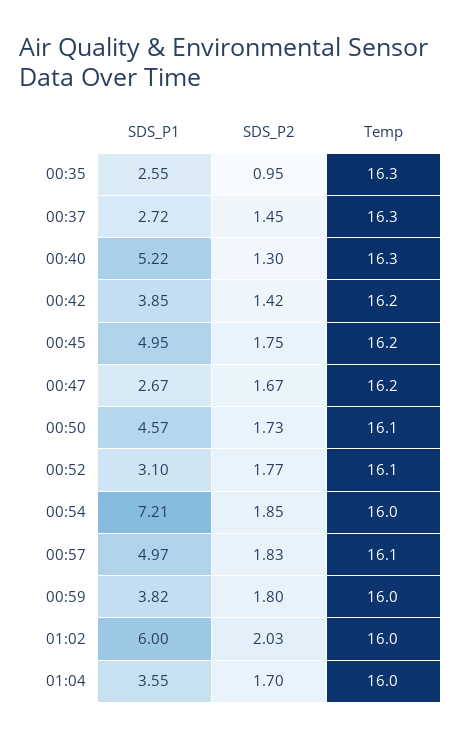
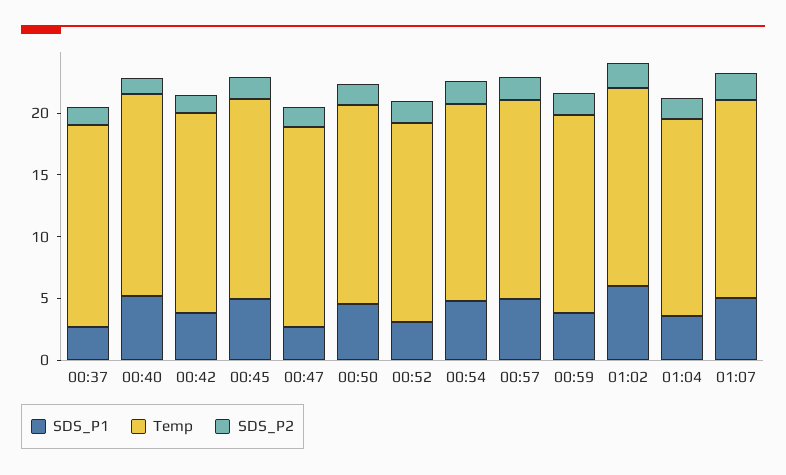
SDS_P1, 00:35: 2.55 -> none
SDS_P2, 00:35: 0.95 -> none
Temp, 00:35: 16.3 -> none
SDS_P1, 00:54: 7.21 -> 5
SDS_P1, 01:07: none -> 5
Temp, 01:07: none -> 16
SDS_P2, 01:07: none -> 2

